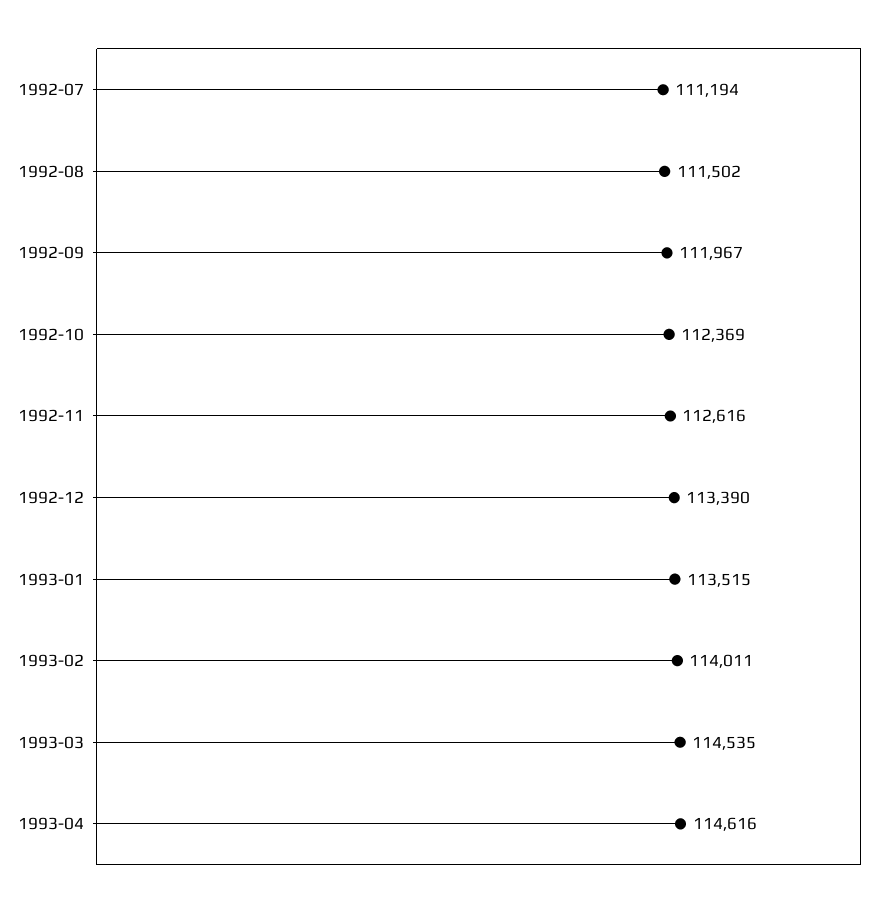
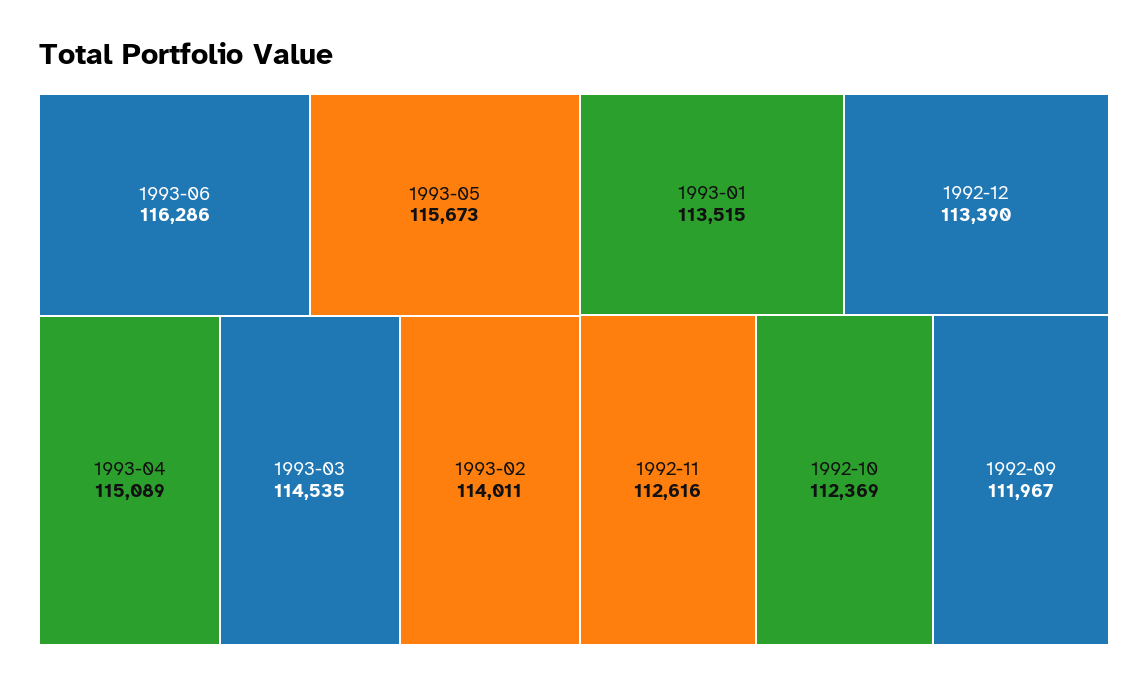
1992-07: 111194 -> none
1992-08: 111502 -> none
1993-04: 114616 -> 115089
1993-06: none -> 116286
1993-05: none -> 115673

